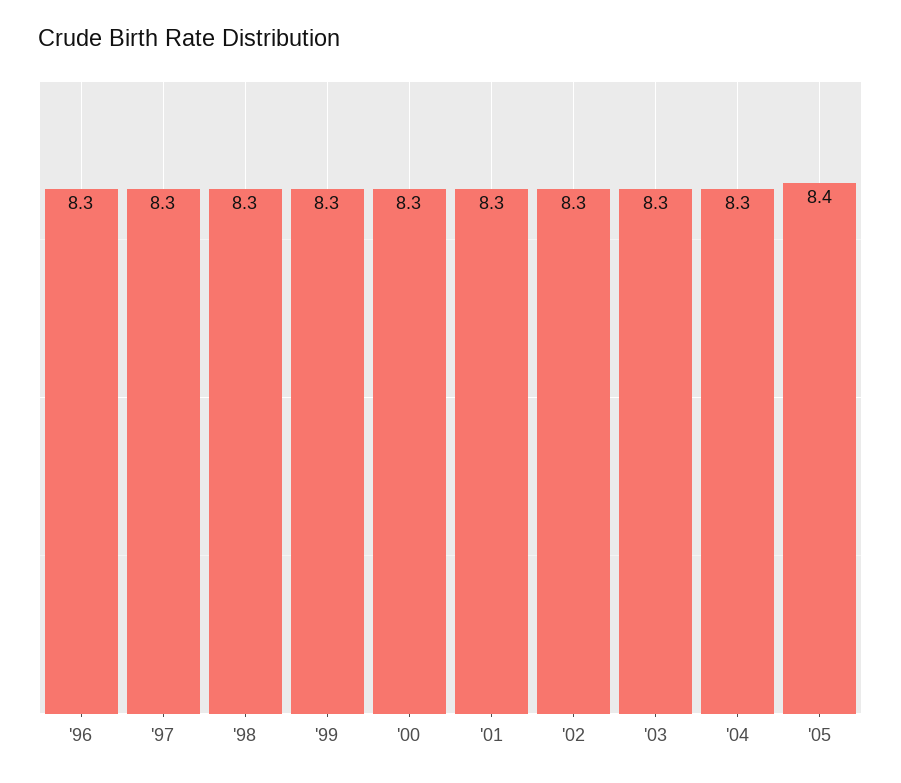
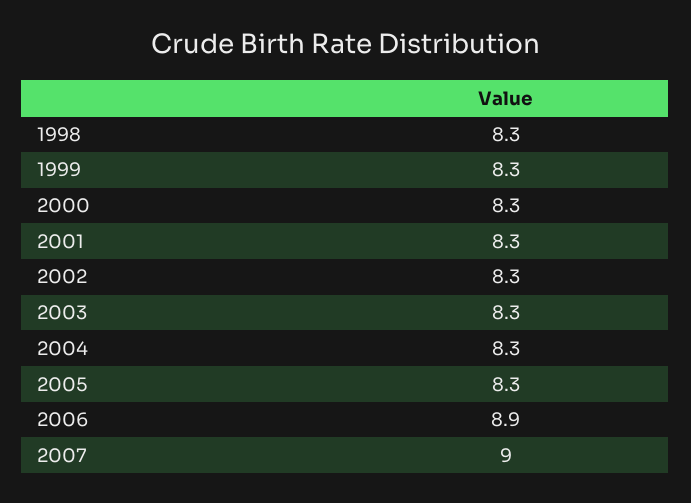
'96: 8.3 -> none
'97: 8.3 -> none
'05: 8.4 -> 8.3
2006: none -> 8.9
2007: none -> 9

